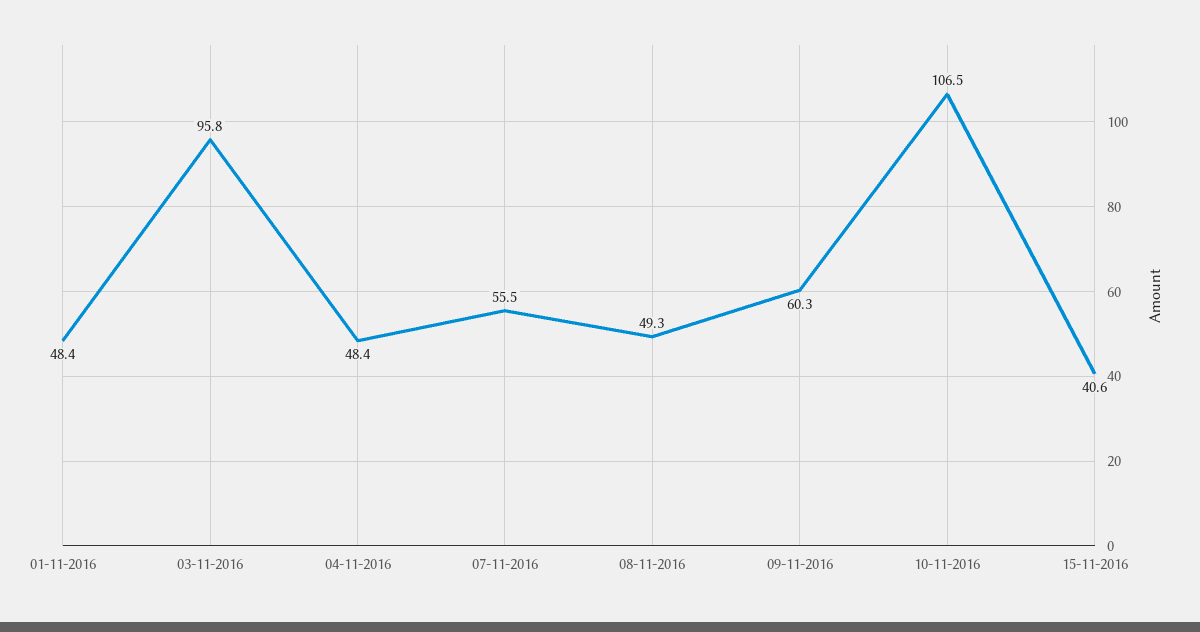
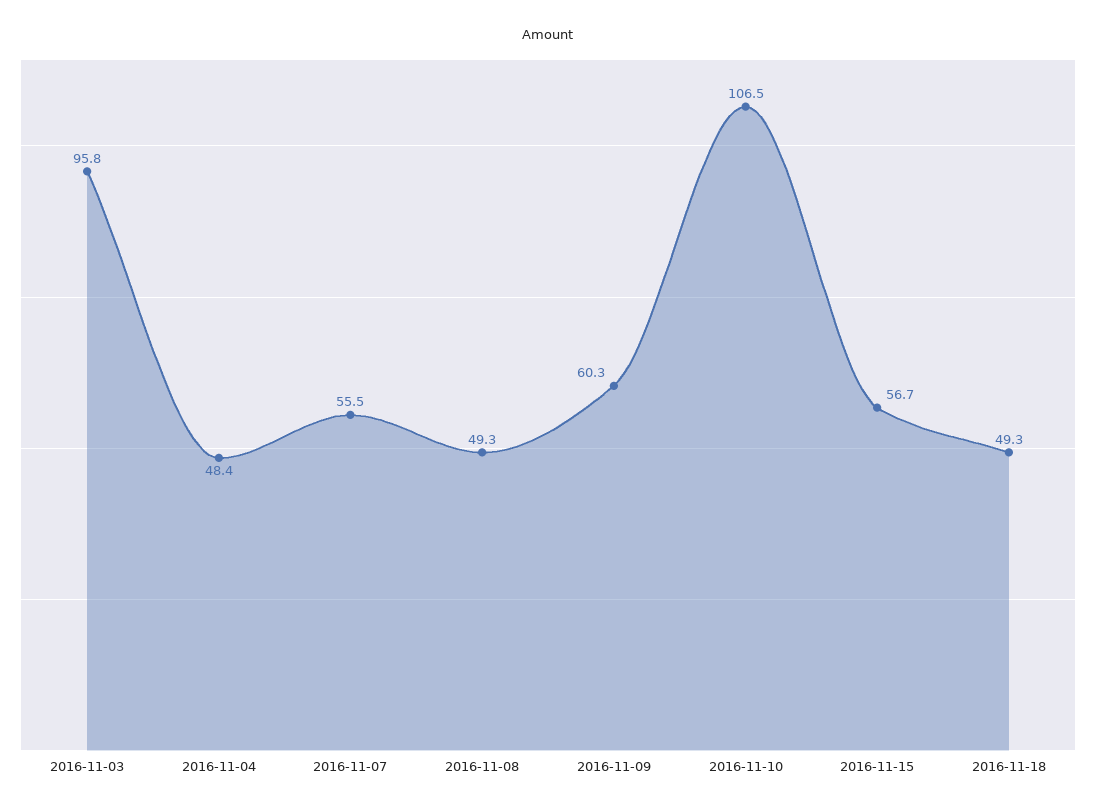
01-11-2016: 48.4 -> none
15-11-2016: 40.6 -> 56.7
2016-11-18: none -> 49.3

